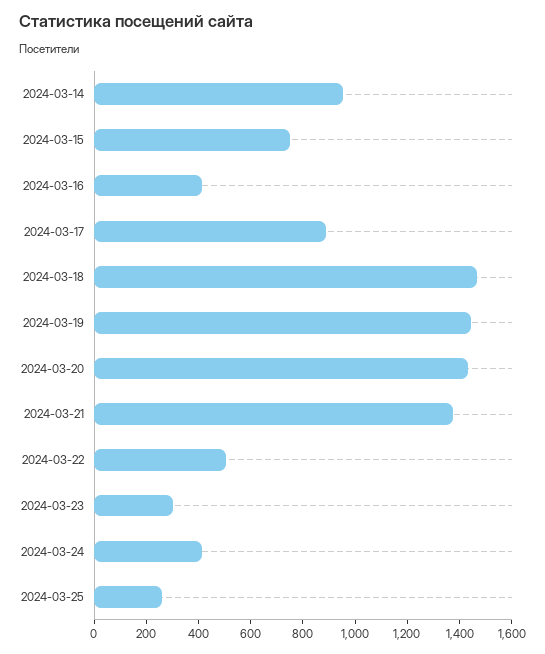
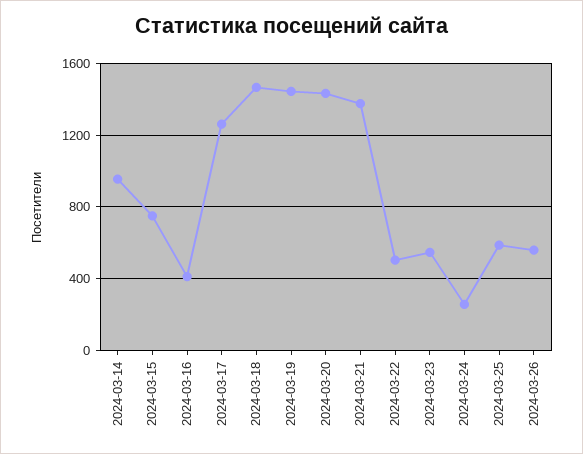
2024-03-17: 900 -> 1250
2024-03-23: 300 -> 550
2024-03-24: 400 -> 250
2024-03-25: 250 -> 600
2024-03-26: none -> 550

